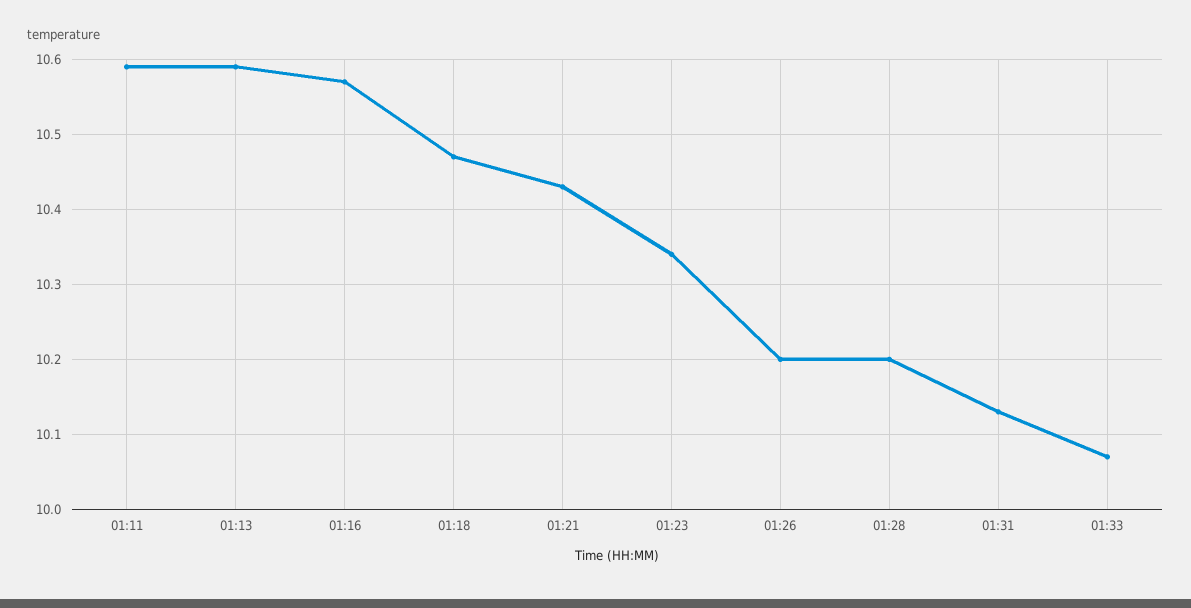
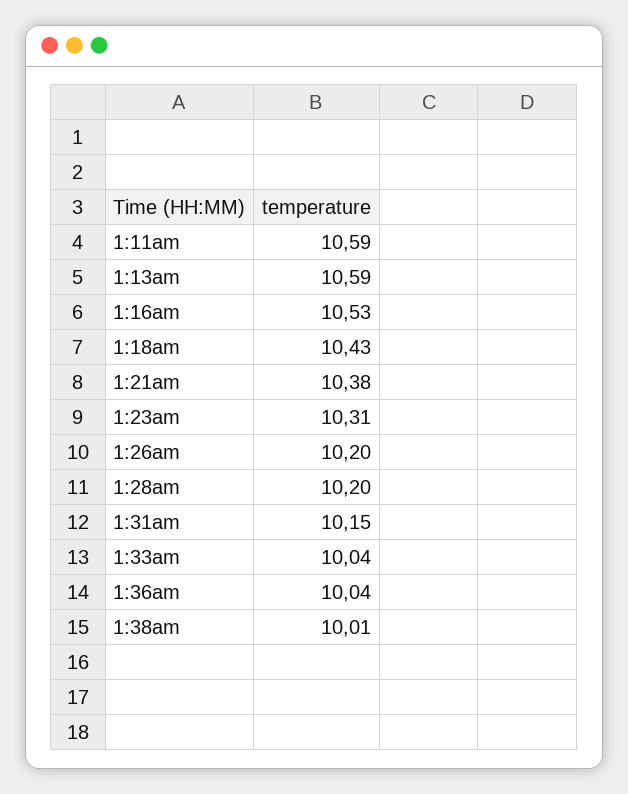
01:16: 10.57 -> 10.53
01:18: 10.47 -> 10.43
01:21: 10.43 -> 10.38
01:23: 10.34 -> 10.31
01:31: 10.13 -> 10.15
01:33: 10.07 -> 10.04
1:36am: none -> 10.04
1:38am: none -> 10.01

